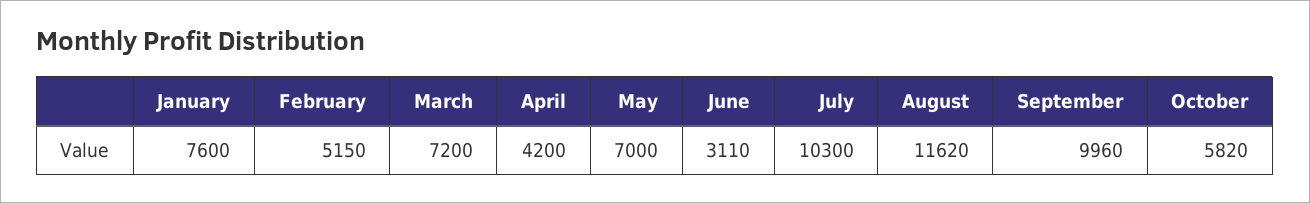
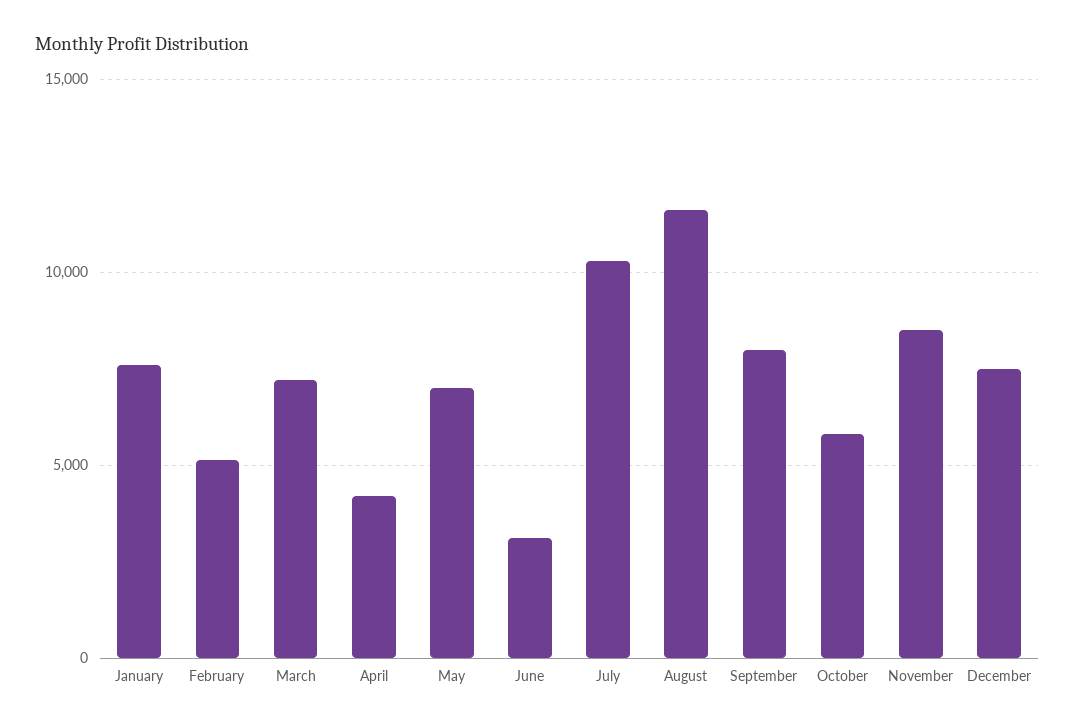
September: 9960 -> 8000
November: none -> 8500
December: none -> 7500

